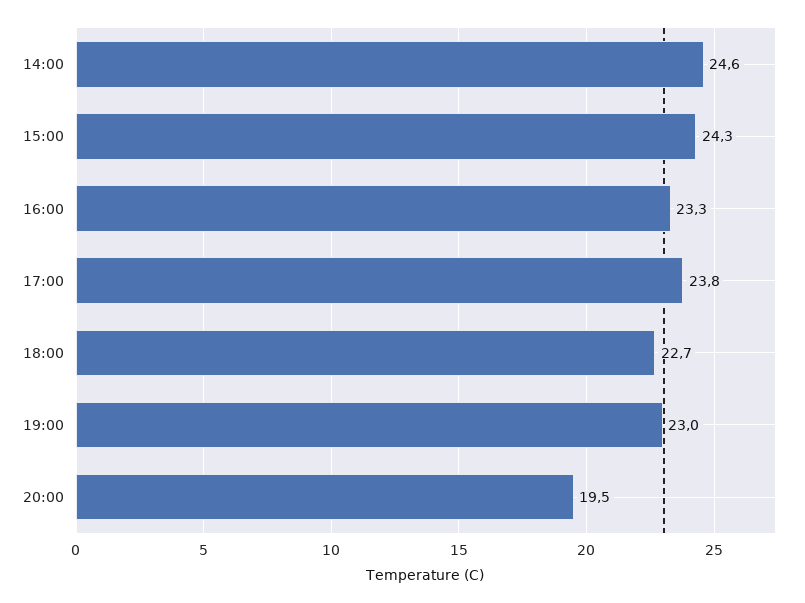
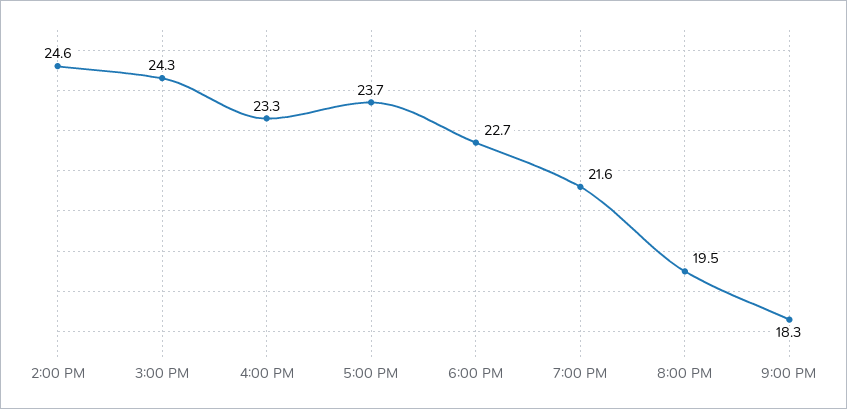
17:00: 23.8 -> 23.7
19:00: 23 -> 21.6
9:00 PM: none -> 18.3

